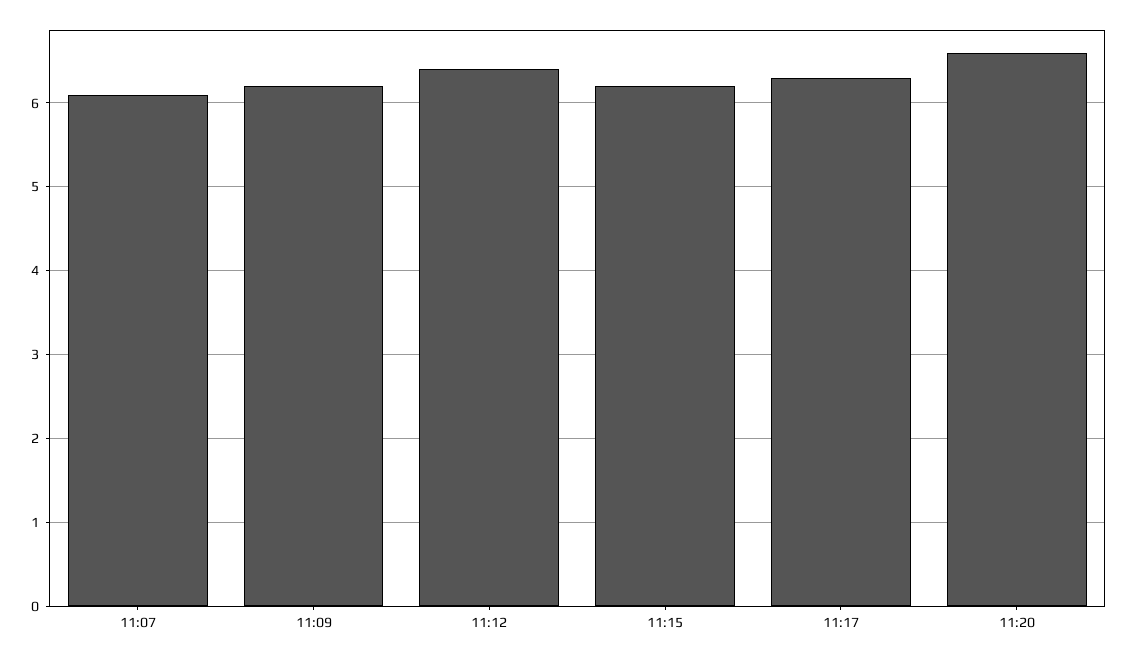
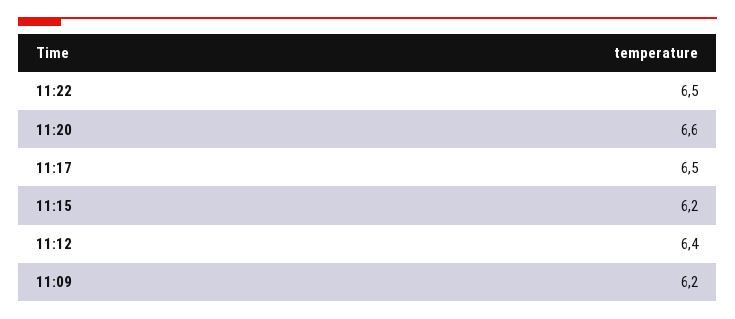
11:07: 6.1 -> none
11:17: 6.3 -> 6.5
11:22: none -> 6.5

